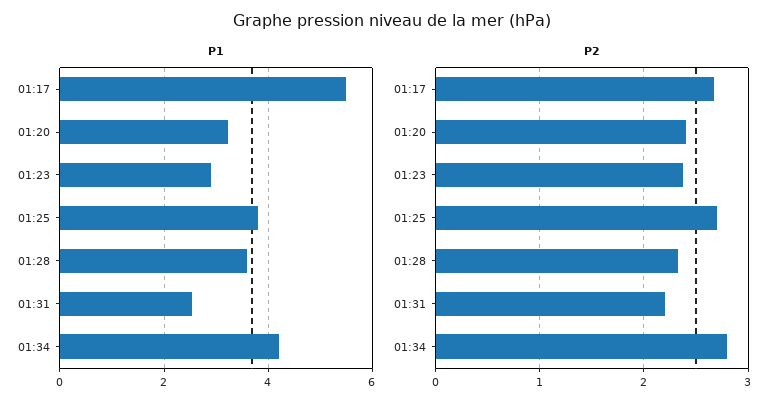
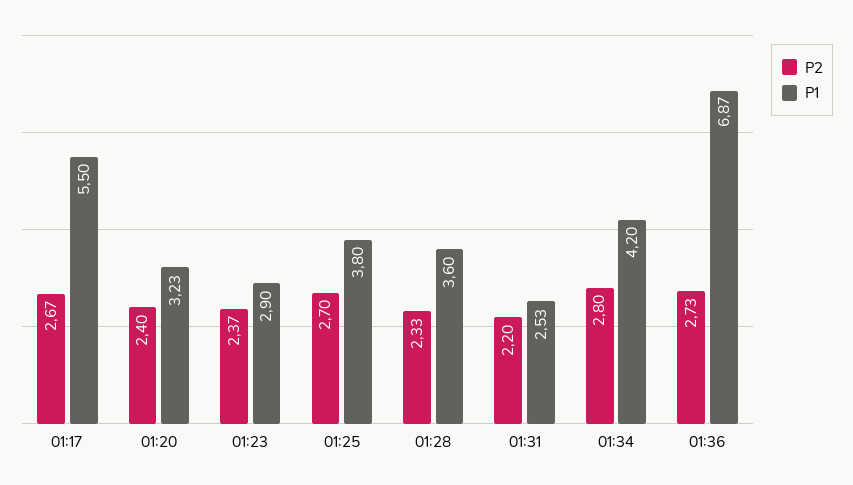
P2, 01:36: none -> 2.73
P1, 01:36: none -> 6.87

